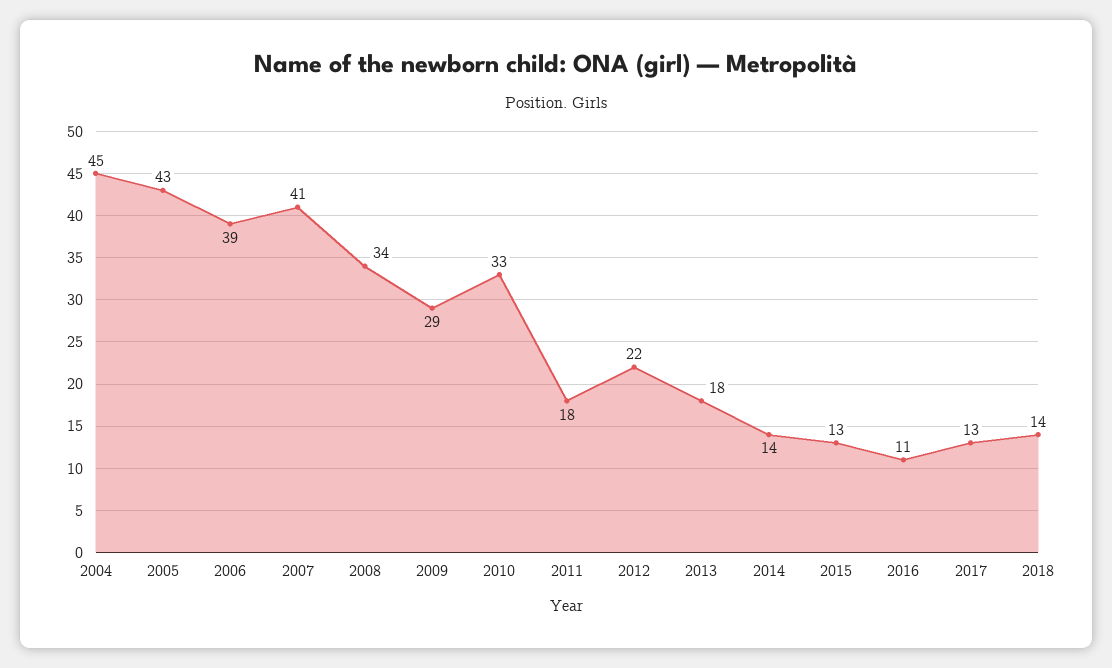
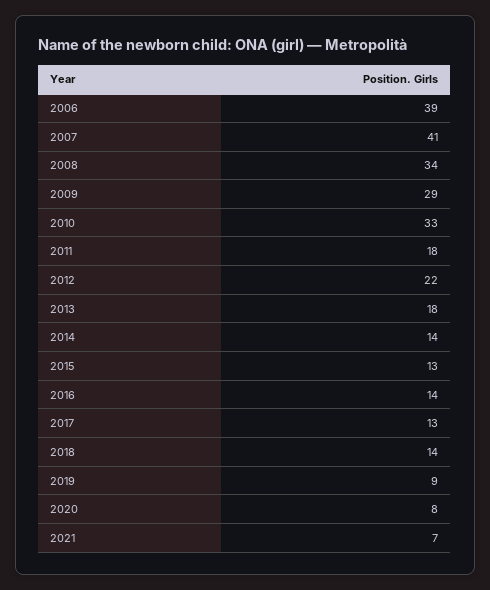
2004: 45 -> none
2005: 43 -> none
2016: 11 -> 14
2019: none -> 9
2020: none -> 8
2021: none -> 7

